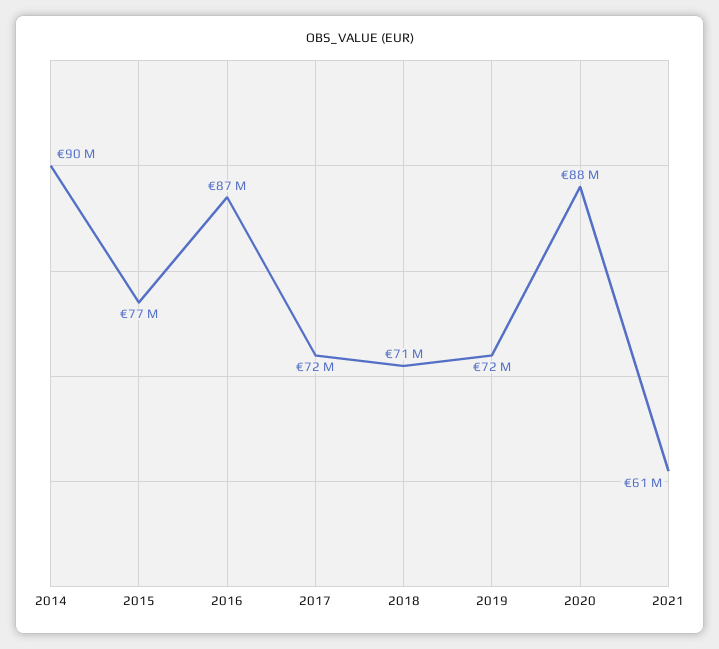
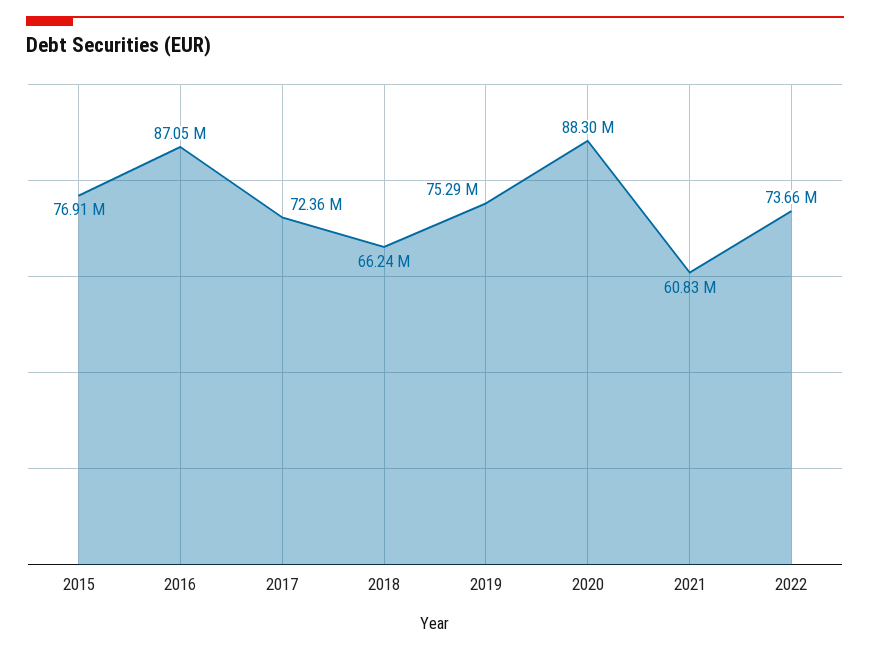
2014: 90000000 -> none
2018: 71000000 -> 66240000
2019: 72000000 -> 75290000
2022: none -> 73660000

